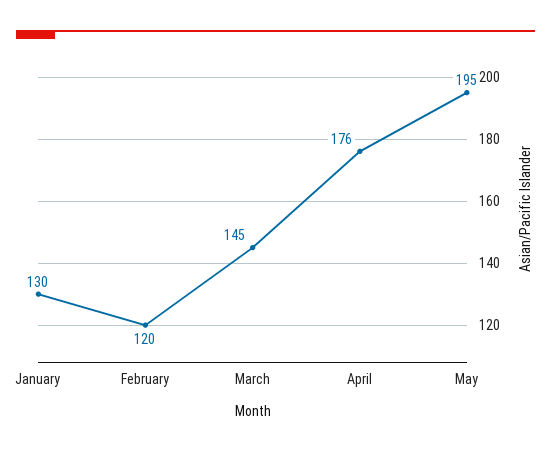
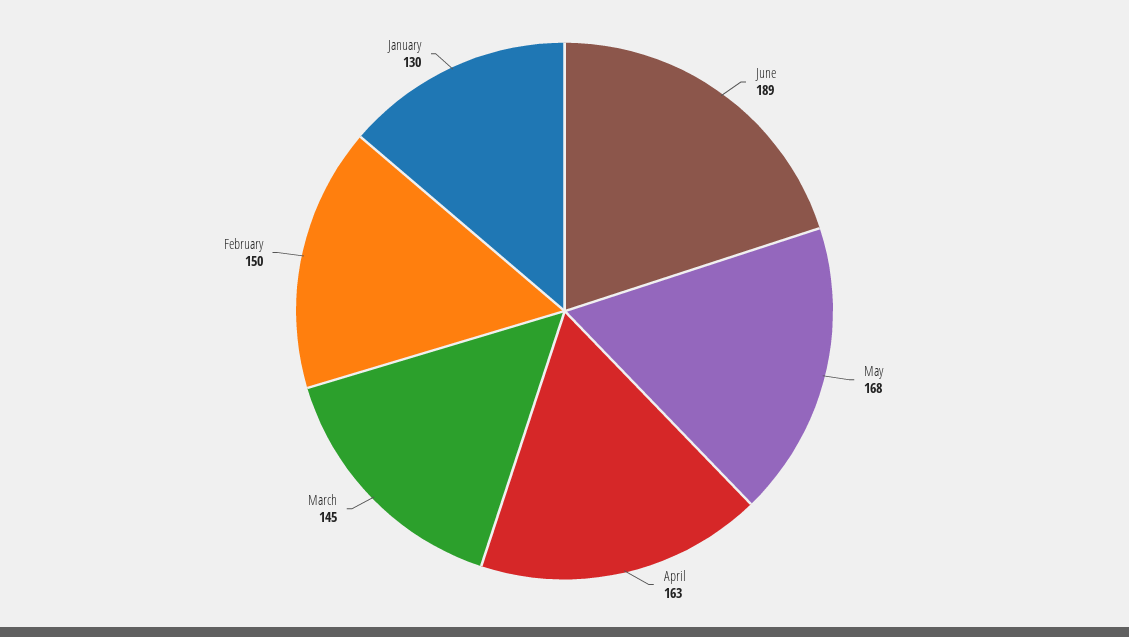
February: 120 -> 150
April: 176 -> 163
May: 195 -> 168
June: none -> 189

